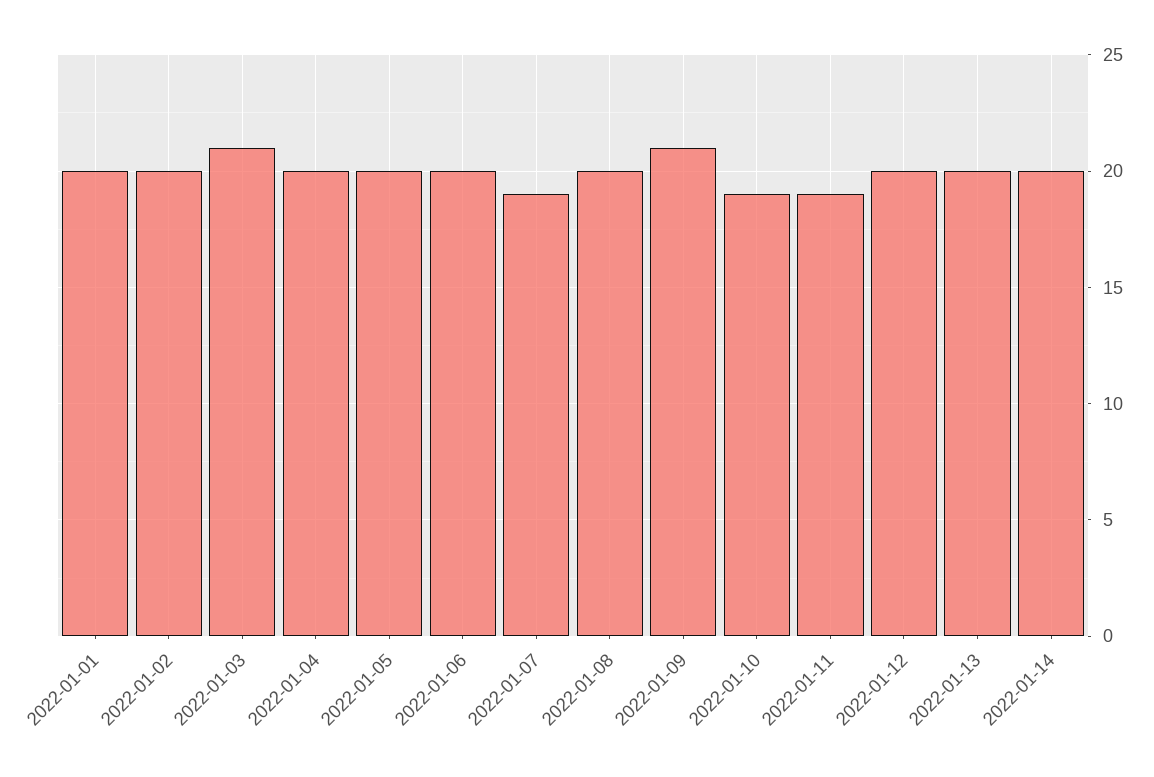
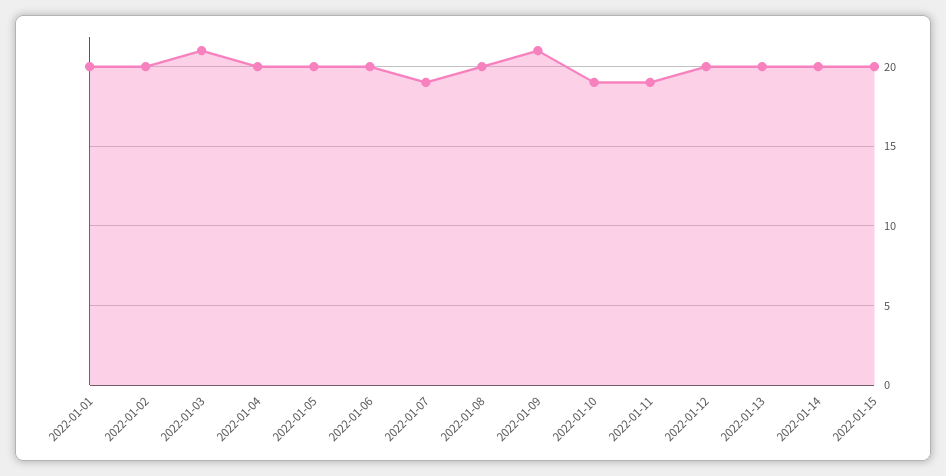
2022-01-15: none -> 20

